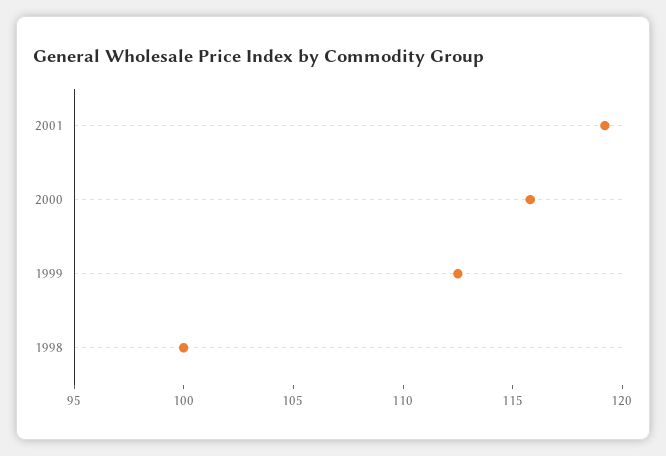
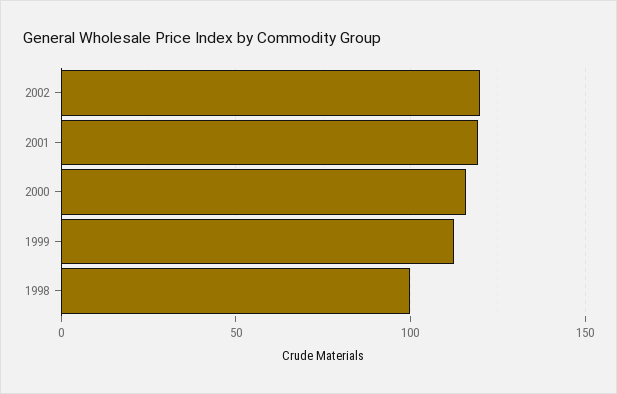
2002: none -> 120

